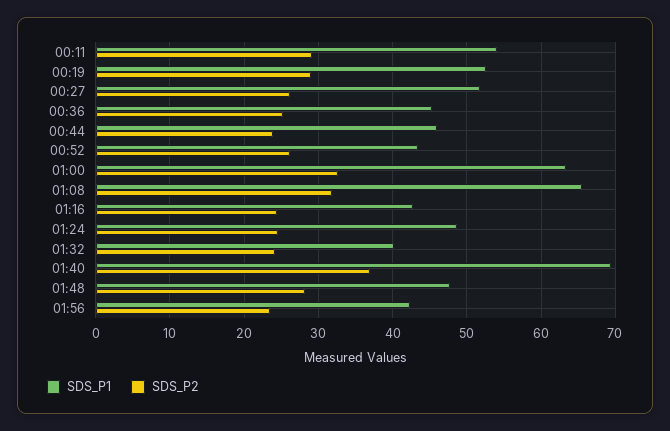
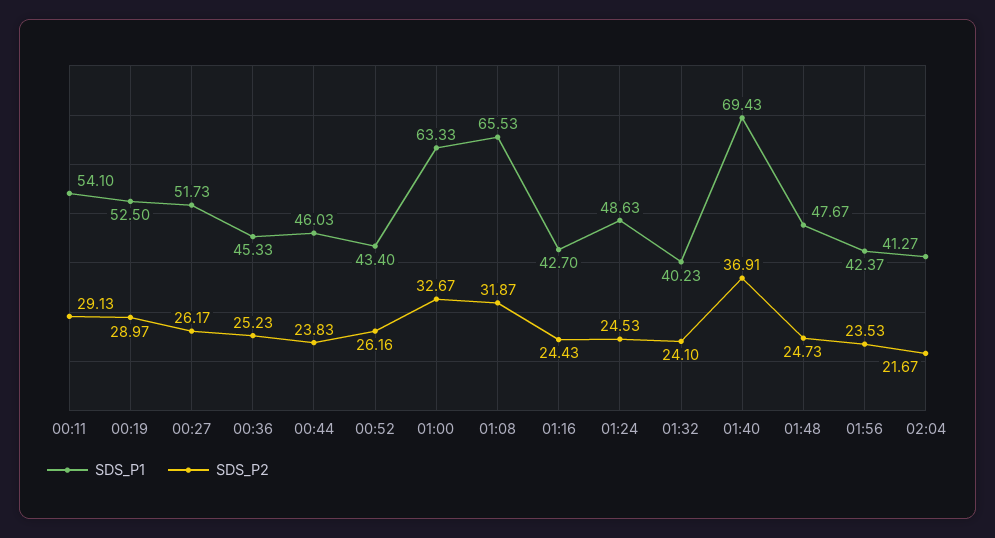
SDS_P2, 01:48: 28 -> 24.73
SDS_P1, 02:04: none -> 41.27
SDS_P2, 02:04: none -> 21.67

